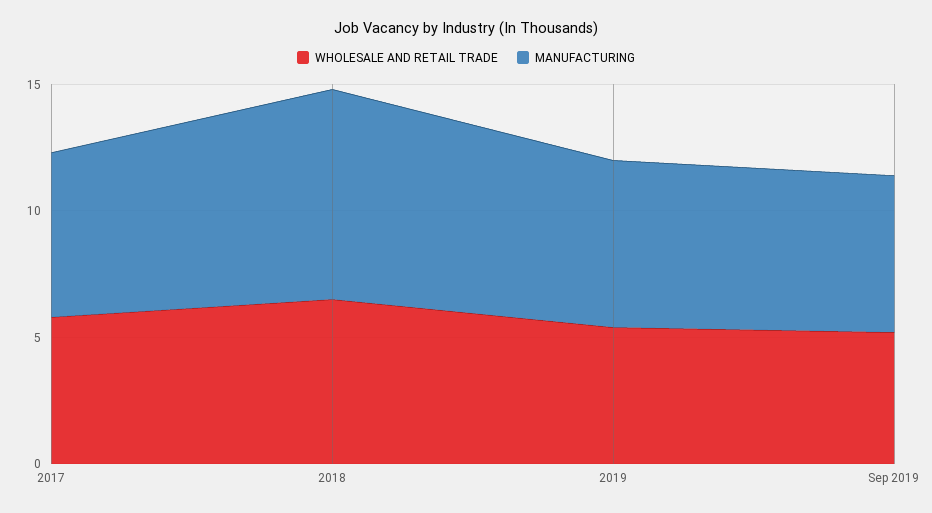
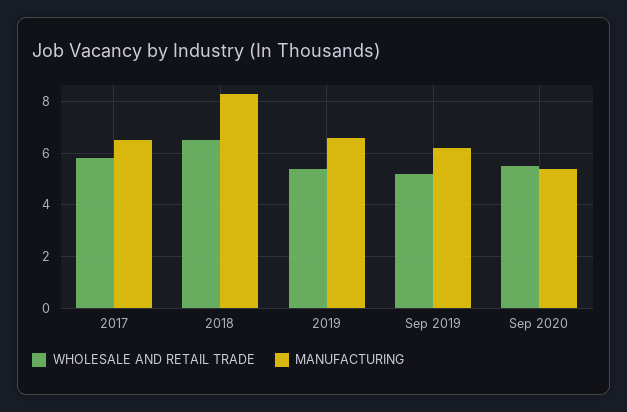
WHOLESALE AND RETAIL TRADE, Sep 2020: none -> 5.5
MANUFACTURING, Sep 2020: none -> 5.5

